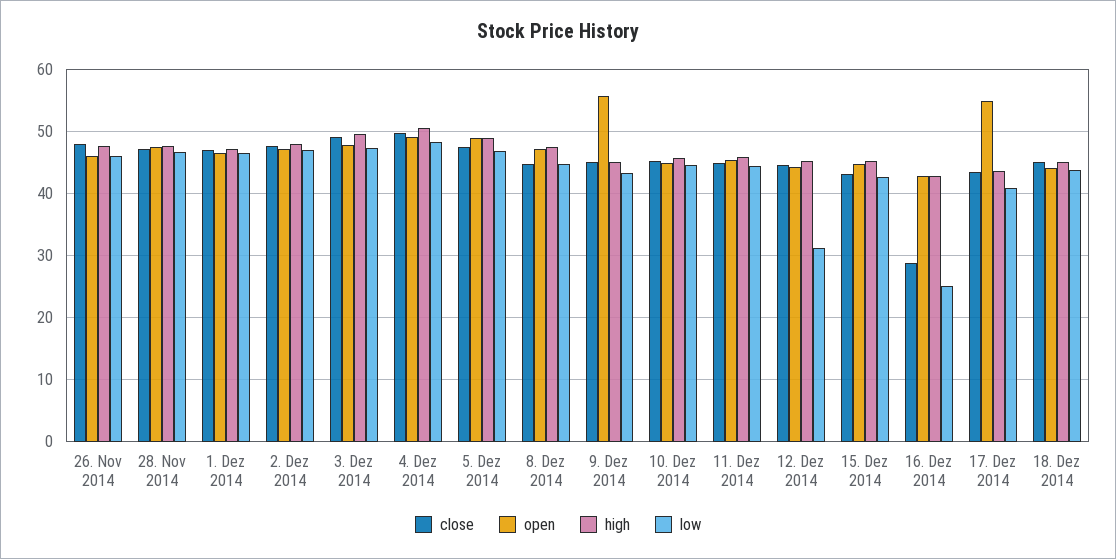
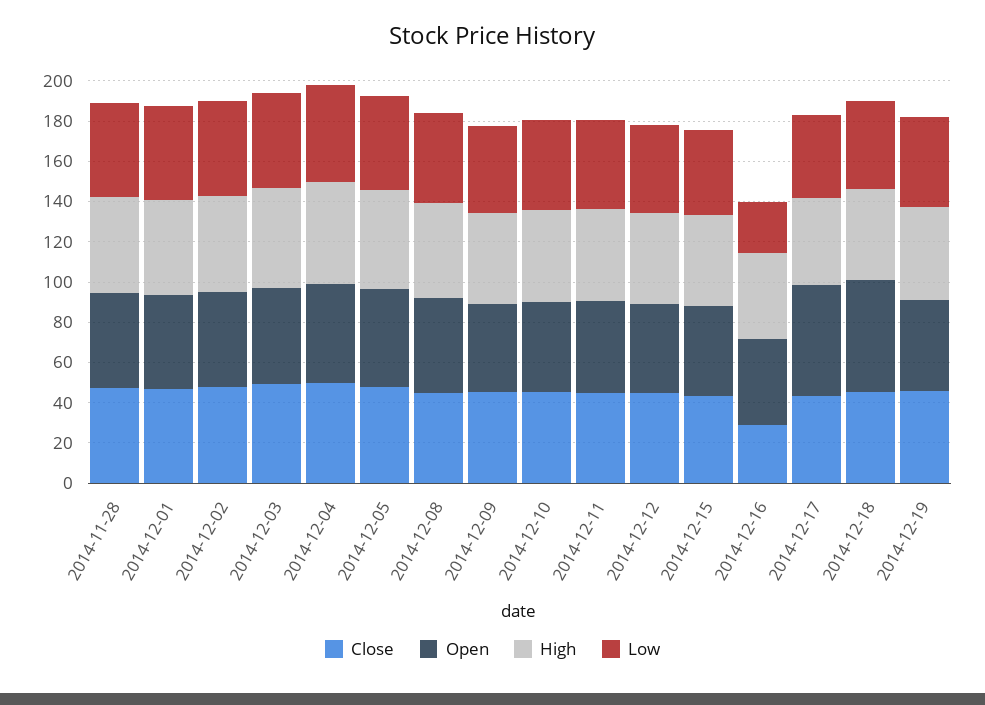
close, 26. Nov 2014: 48 -> none
open, 26. Nov 2014: 46 -> none
high, 26. Nov 2014: 48 -> none
low, 26. Nov 2014: 46 -> none
open, 9. Dez 2014: 56 -> 45
low, 12. Dez 2014: 31 -> 45
open, 18. Dez 2014: 44 -> 55
close, 2014-12-19: none -> 45
open, 2014-12-19: none -> 45
high, 2014-12-19: none -> 45
low, 2014-12-19: none -> 45

